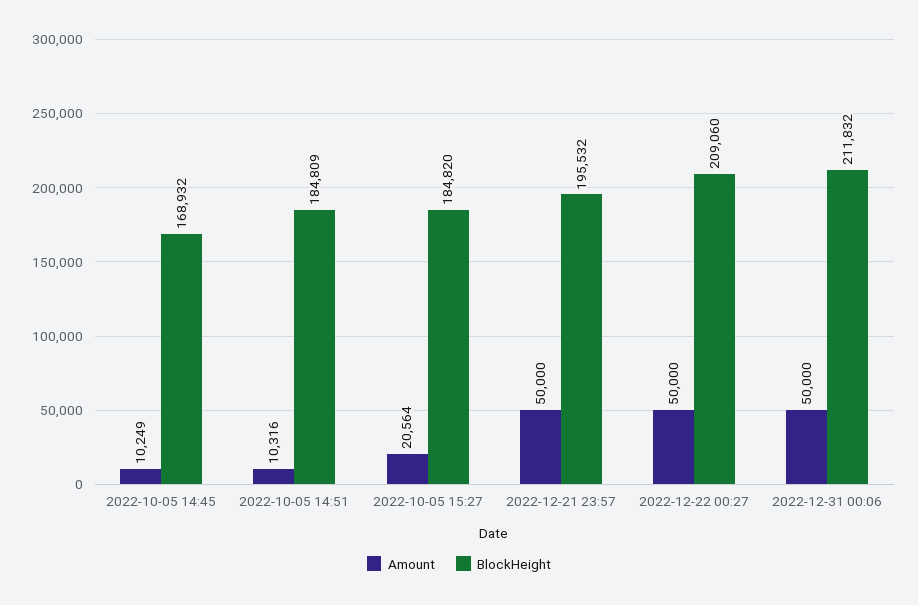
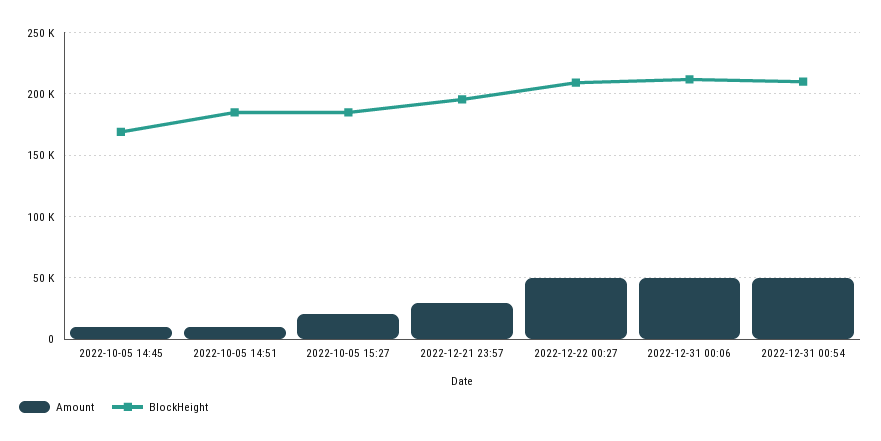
Amount, 2022-12-21 23:57: 50000 -> 30000
Amount, 2022-12-31 00:54: none -> 50000
BlockHeight, 2022-12-31 00:54: none -> 210000

